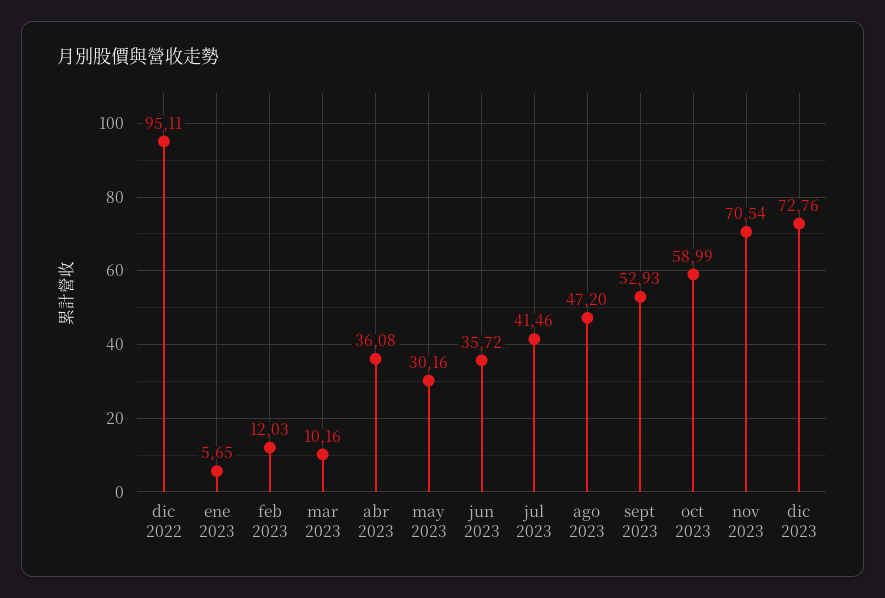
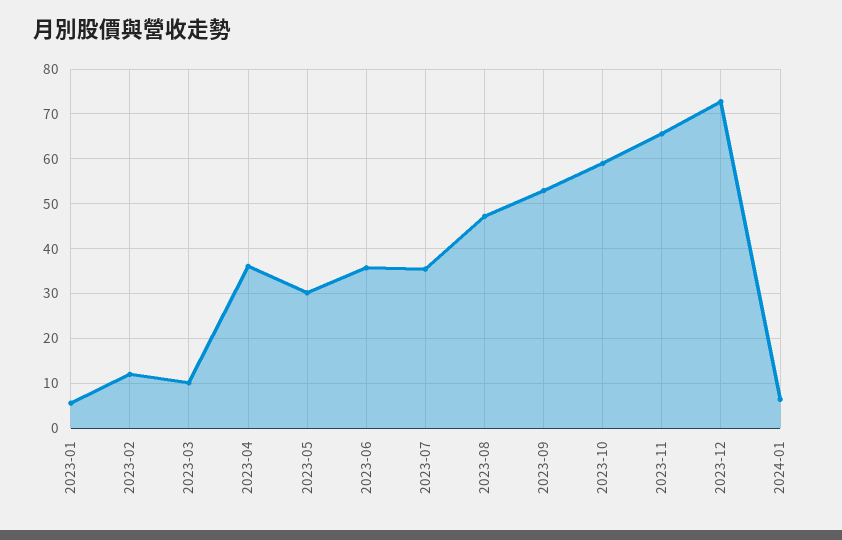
dic 2022: 95.11 -> none
jul 2023: 41.46 -> 36
nov 2023: 70.54 -> 66
2024-01: none -> 6

